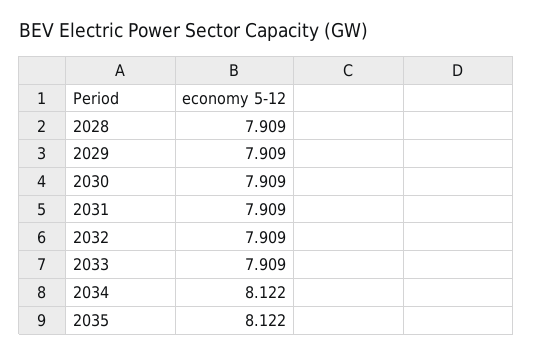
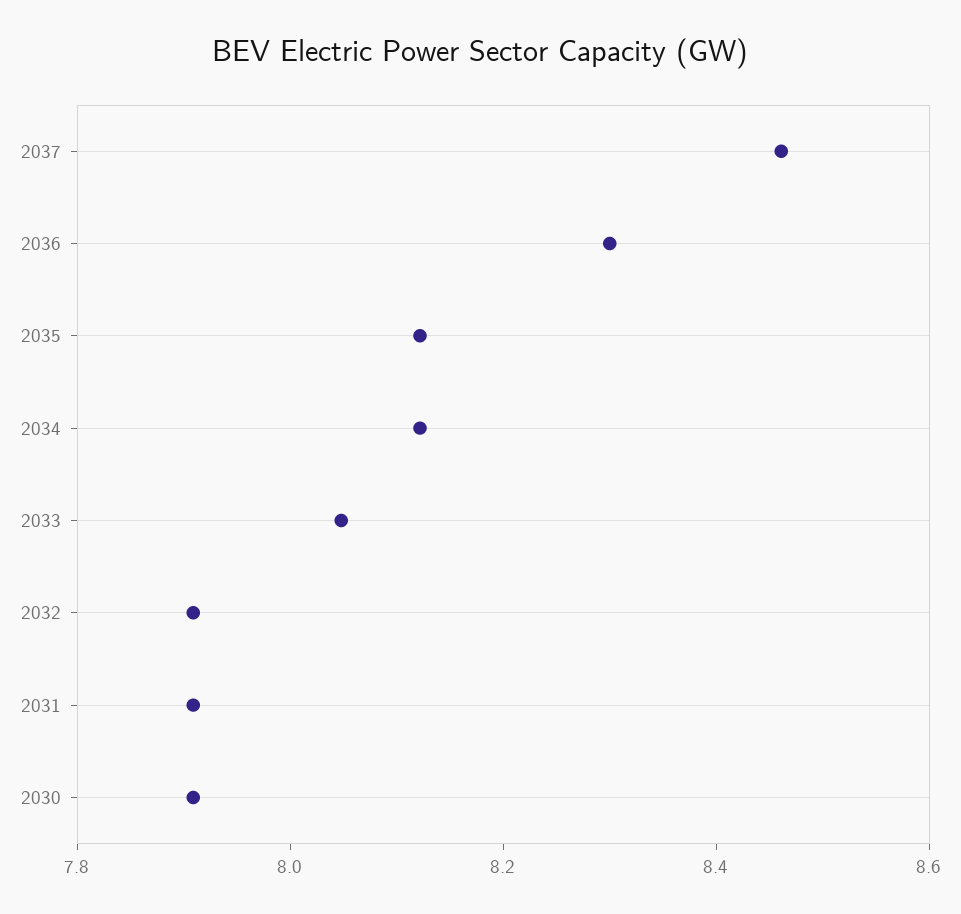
2028: 7.909 -> none
2029: 7.909 -> none
2033: 7.909 -> 8.05
2037: none -> 8.45
2036: none -> 8.3

